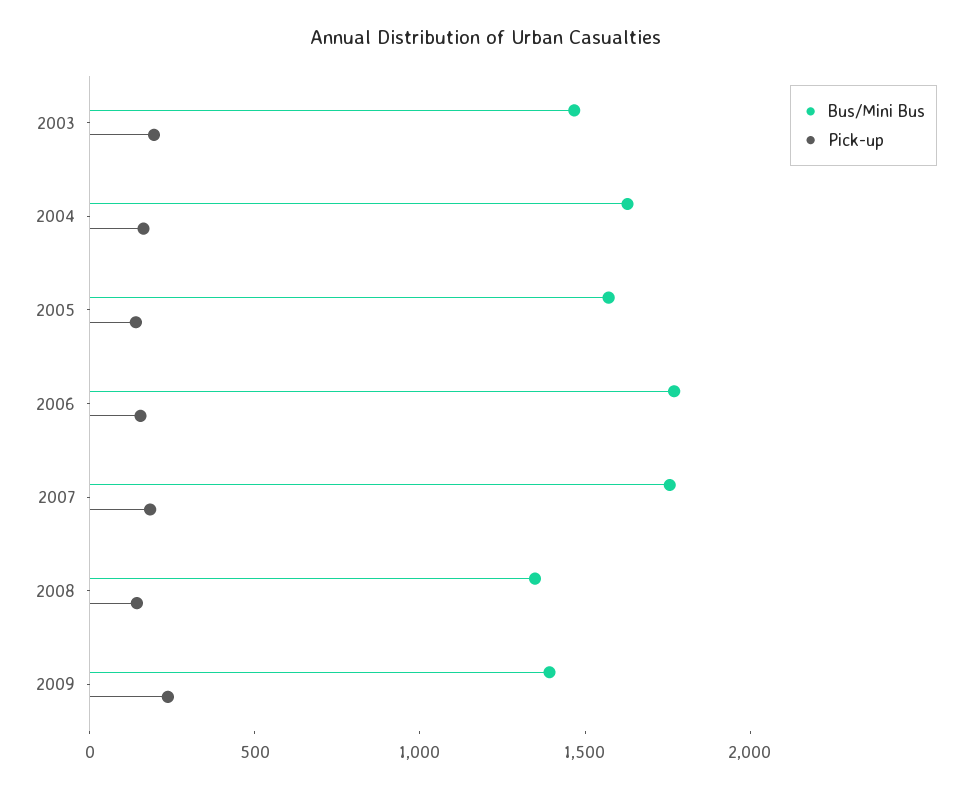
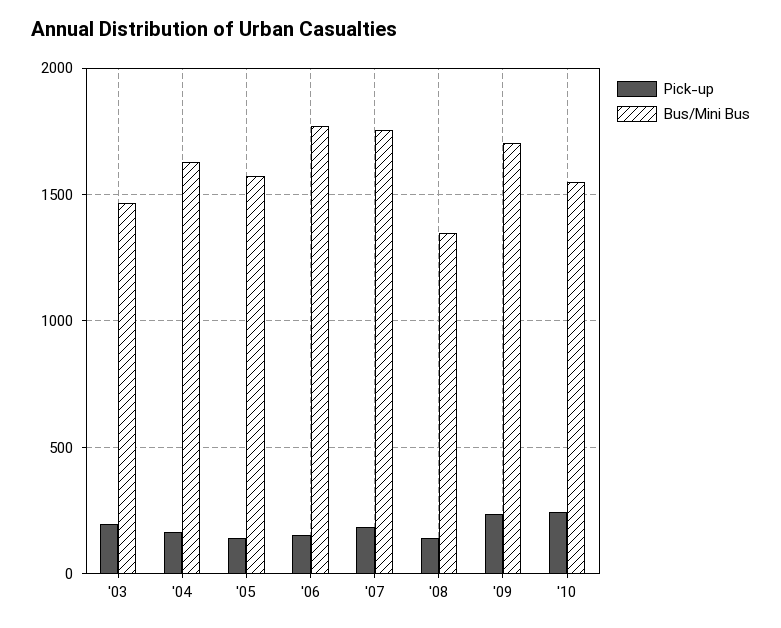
Bus/Mini Bus, 2009: 1400 -> 1700
Pick-up, '10: none -> 250
Bus/Mini Bus, '10: none -> 1550

